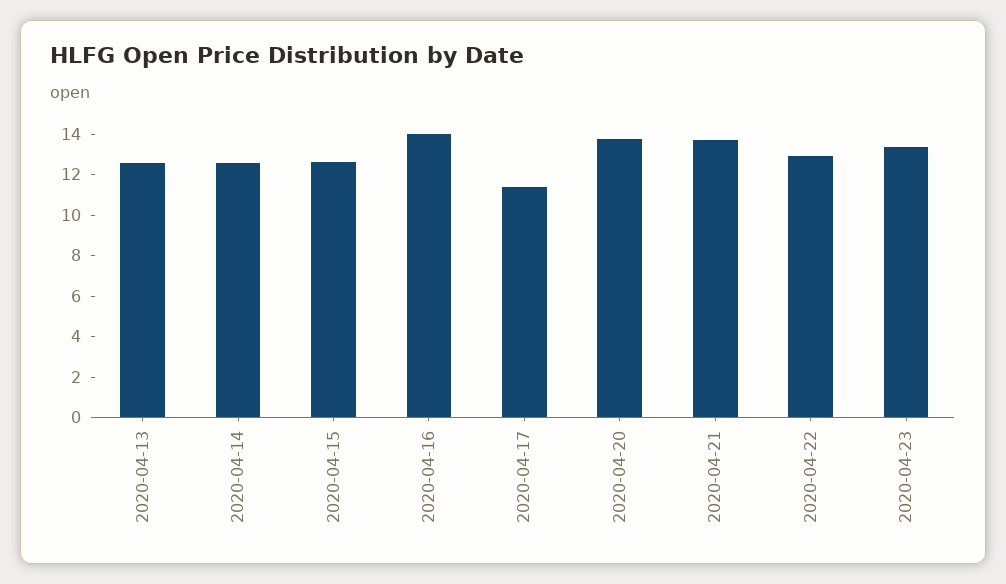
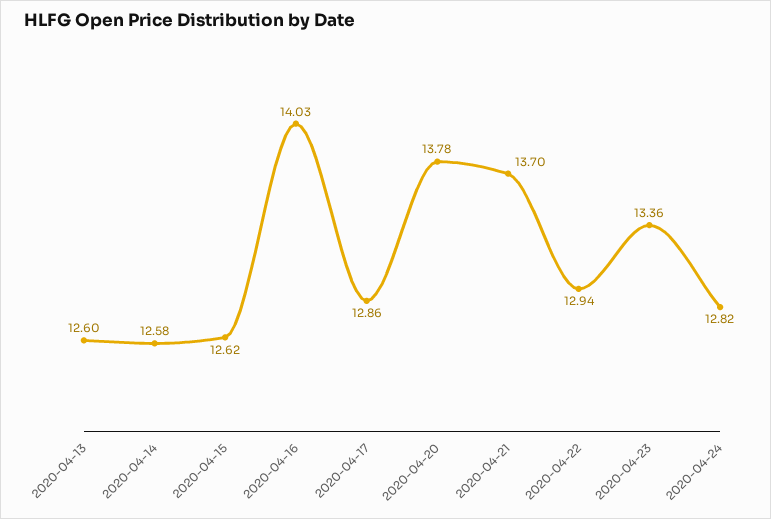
2020-04-17: 11.5 -> 12.86
2020-04-24: none -> 12.82

